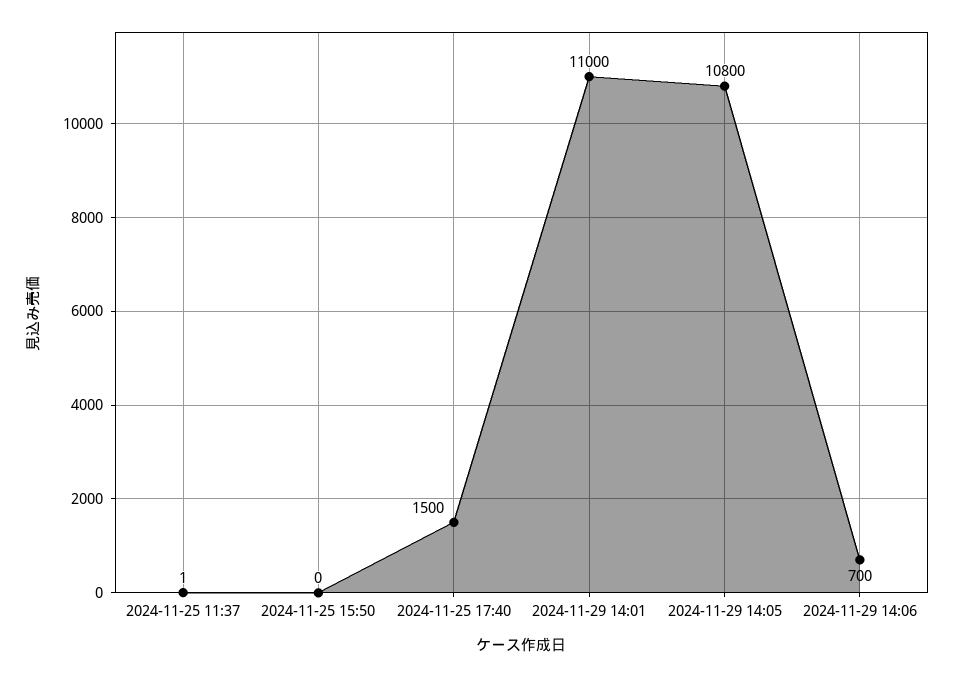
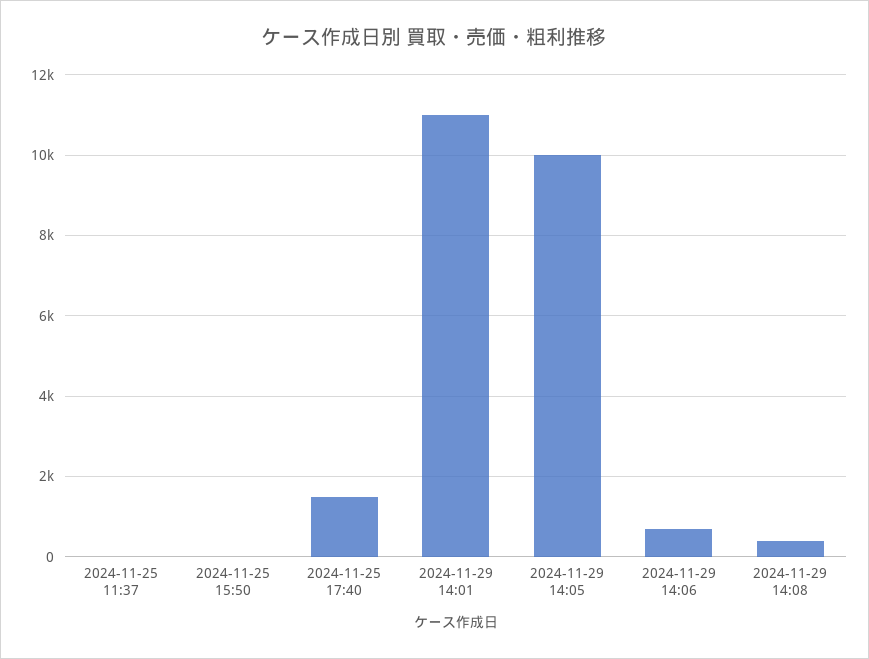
2024-11-29 14:05: 10800 -> 10000
2024-11-29 14:08: none -> 400

